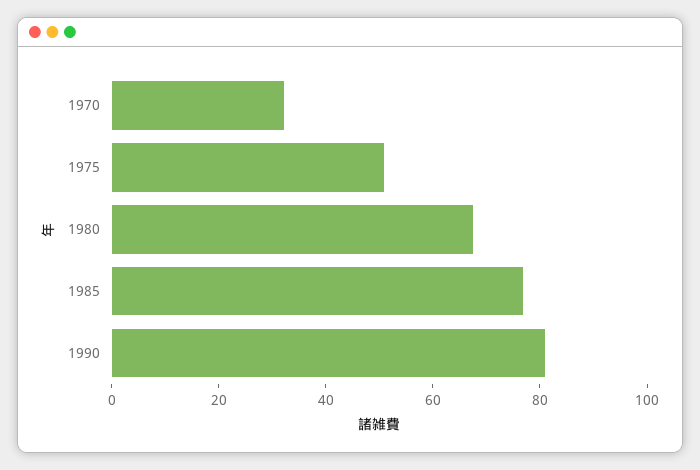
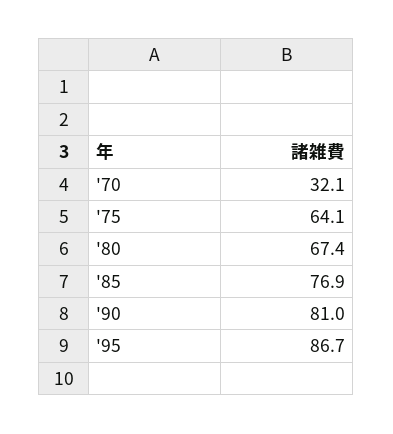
1975: 50 -> 64.1
'95: none -> 86.7

